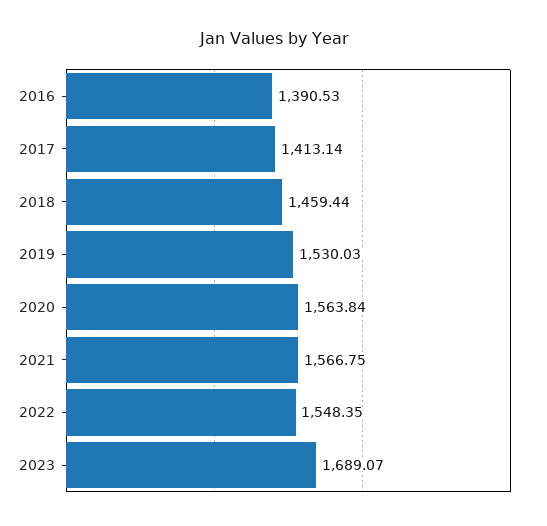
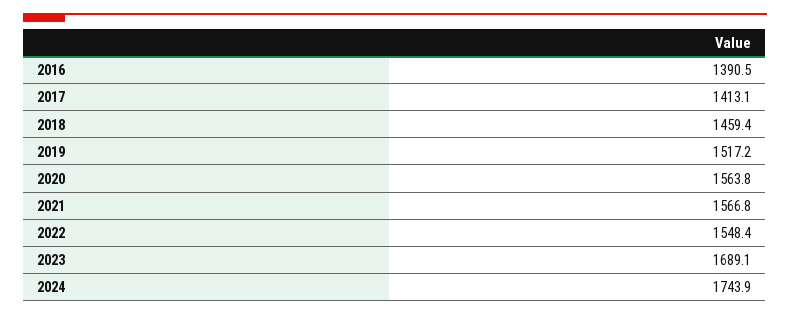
2019: 1530.03 -> 1517.2
2024: none -> 1743.9

